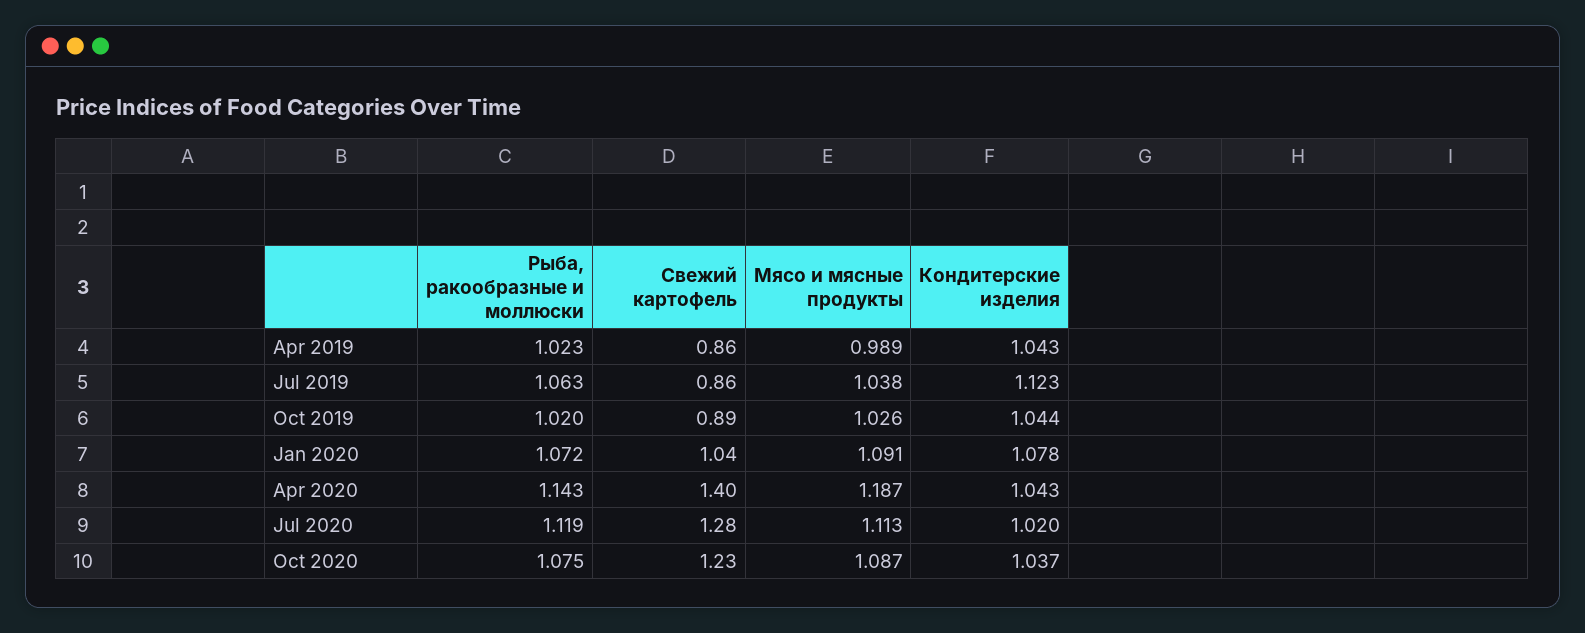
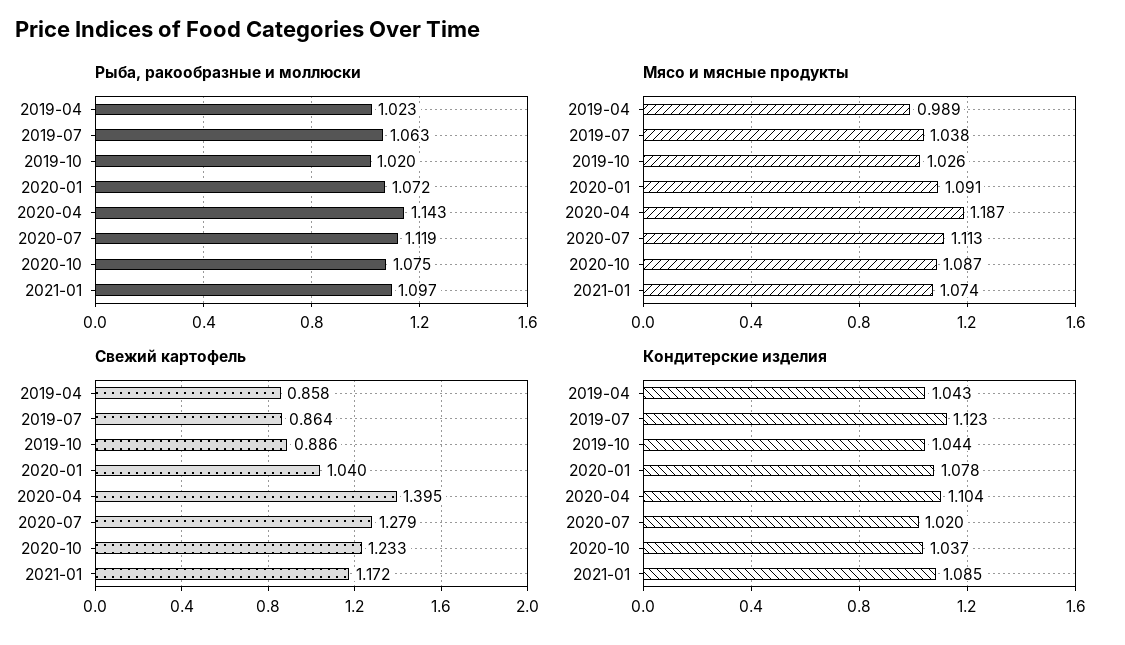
Кондитерские изделия, Apr 2020: 1.043 -> 1.104
Рыба, ракообразные и моллюски, 2021-01: none -> 1.097
Мясо и мясные продукты, 2021-01: none -> 1.074
Свежий картофель, 2021-01: none -> 1.172
Кондитерские изделия, 2021-01: none -> 1.085

